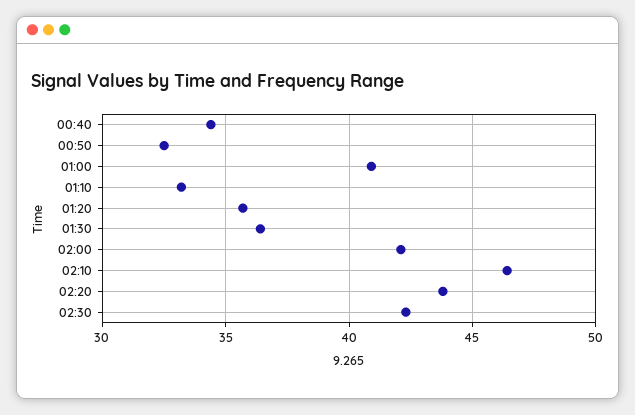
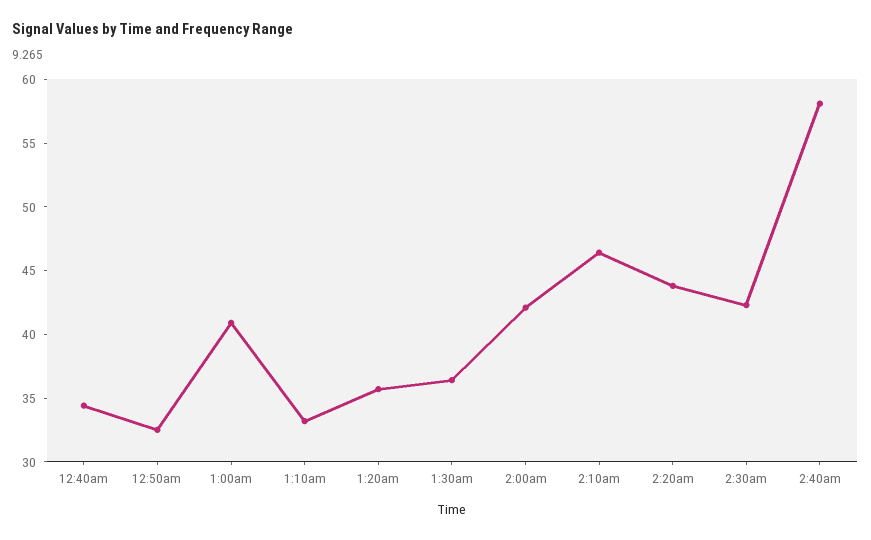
2:40am: none -> 58

